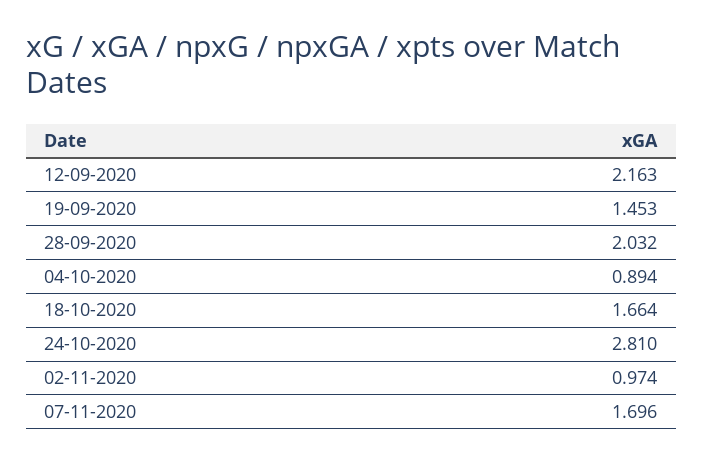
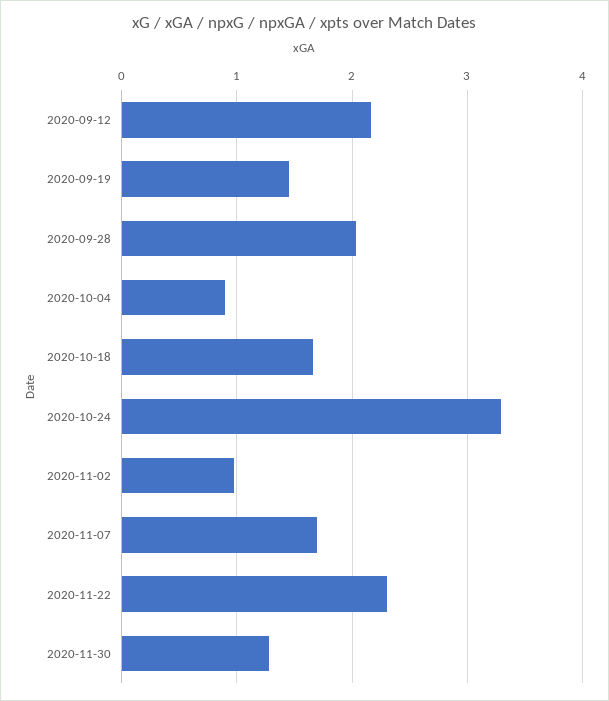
24-10-2020: 2.81 -> 3.3
2020-11-22: none -> 2.3
2020-11-30: none -> 1.3

